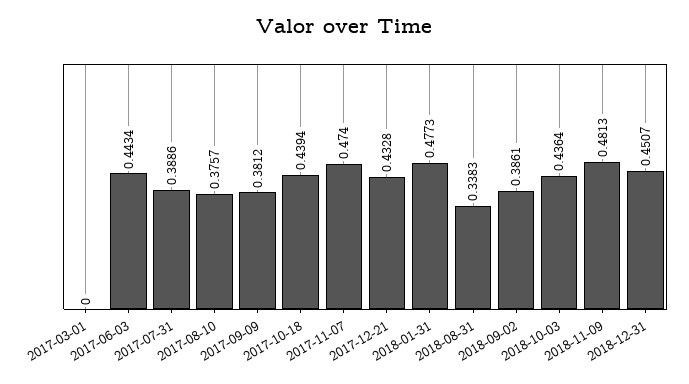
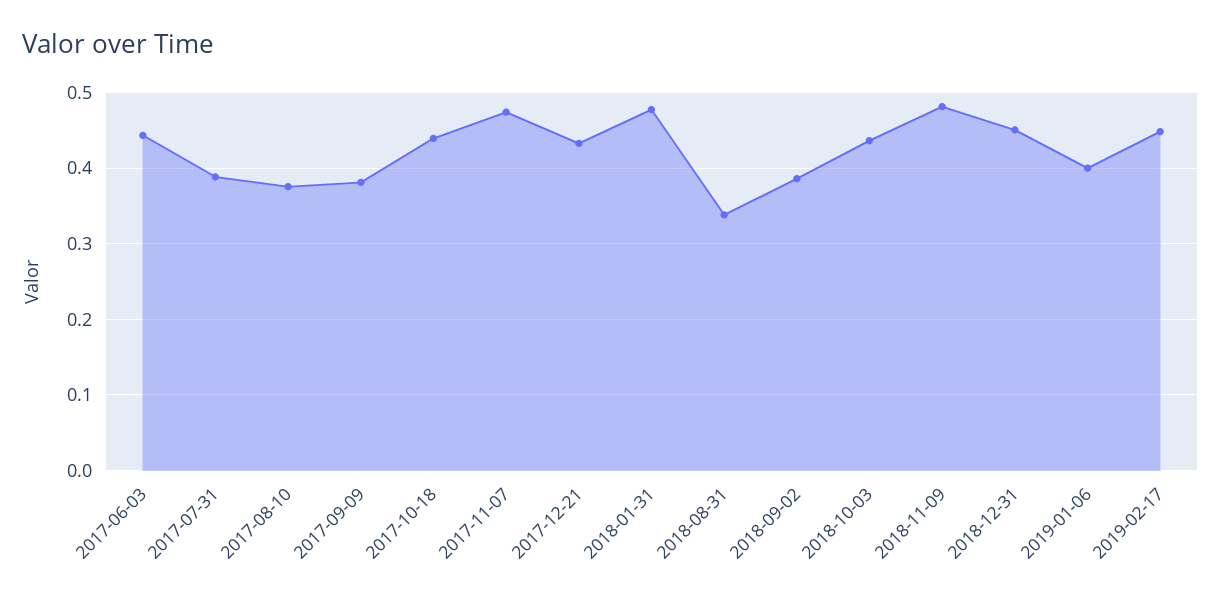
2017-03-01: 0 -> none
2019-01-06: none -> 0.4
2019-02-17: none -> 0.45

